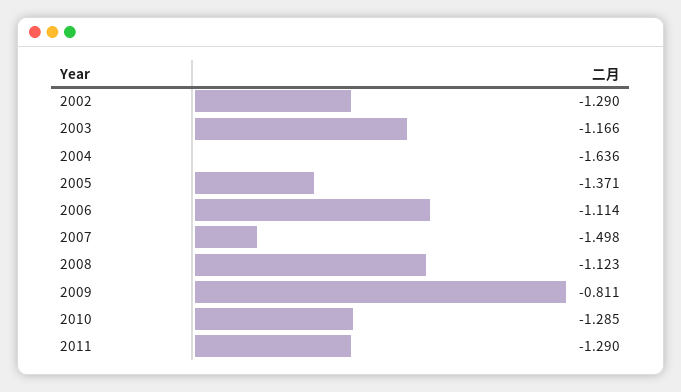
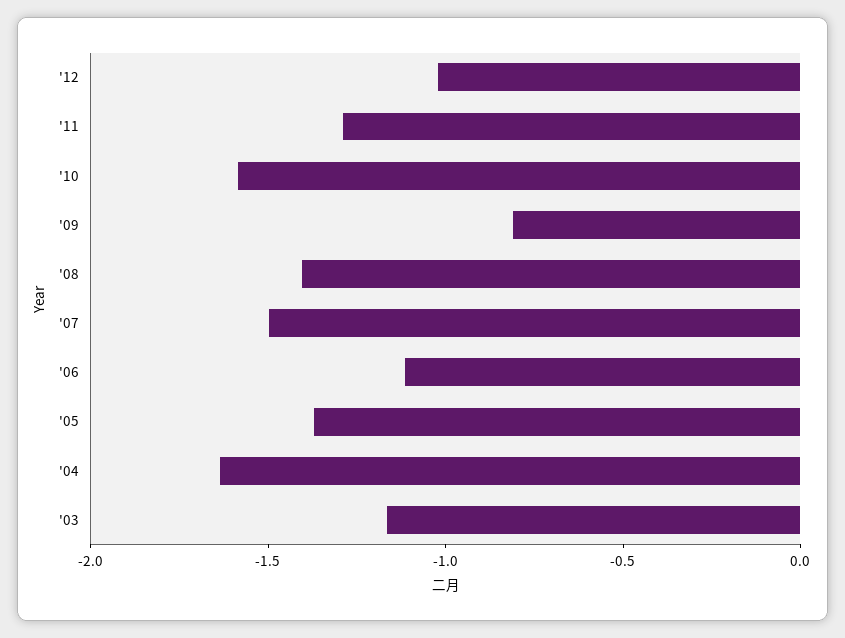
2002: -1.29 -> none
2008: -1.123 -> -1.4
2010: -1.285 -> -1.6
'12: none -> -1

